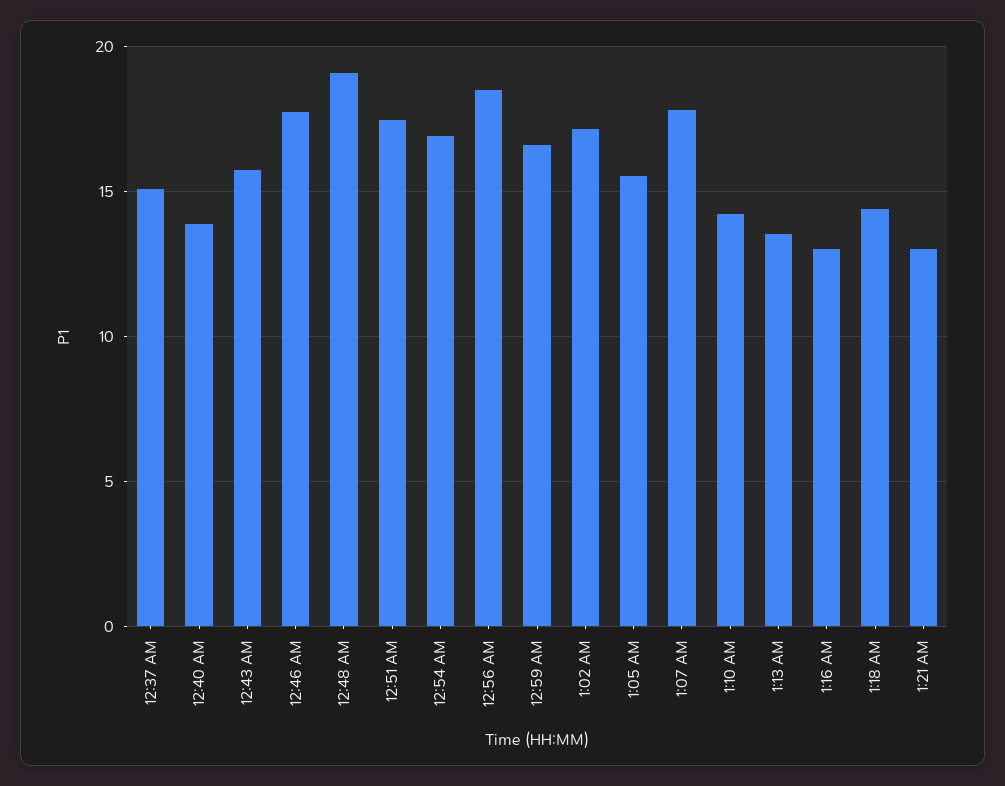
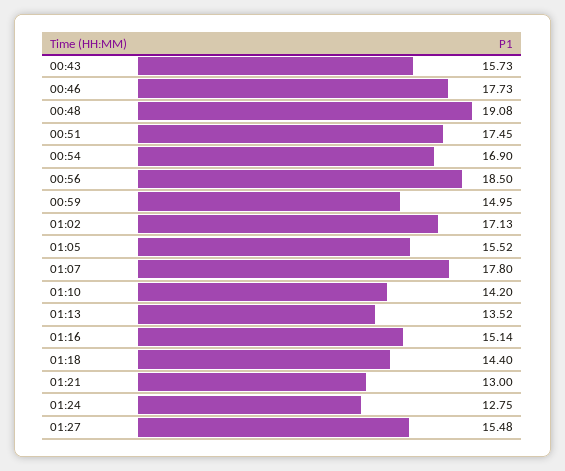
12:37 AM: 15 -> none
12:40 AM: 14 -> none
12:59 AM: 16.5 -> 14.95
1:16 AM: 13 -> 15.14
01:24: none -> 12.75
01:27: none -> 15.48

